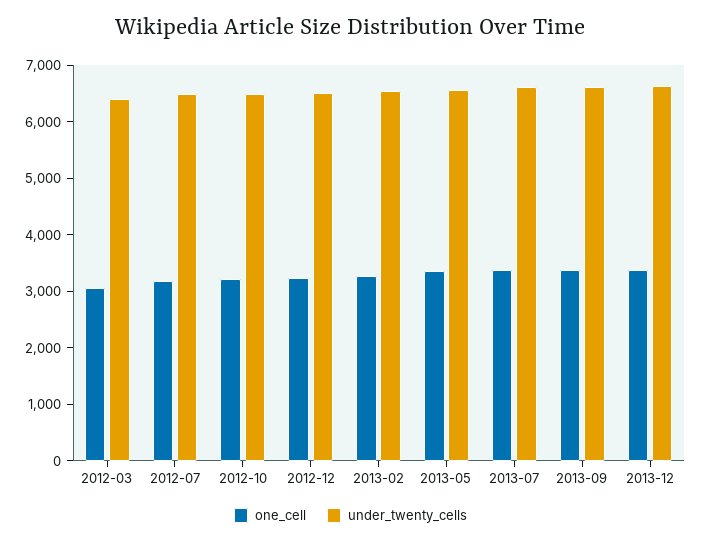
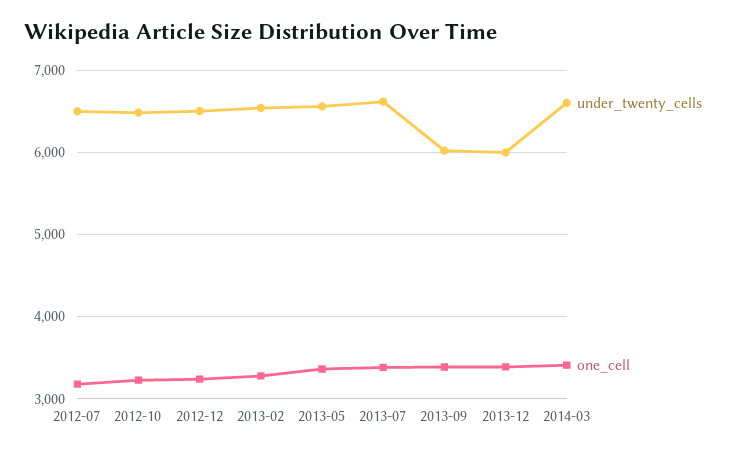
one_cell, 2012-03: 3000 -> none
under_twenty_cells, 2012-03: 6400 -> none
under_twenty_cells, 2013-09: 6600 -> 6000
under_twenty_cells, 2013-12: 6600 -> 6000
under_twenty_cells, 2014-03: none -> 6600
one_cell, 2014-03: none -> 3400

